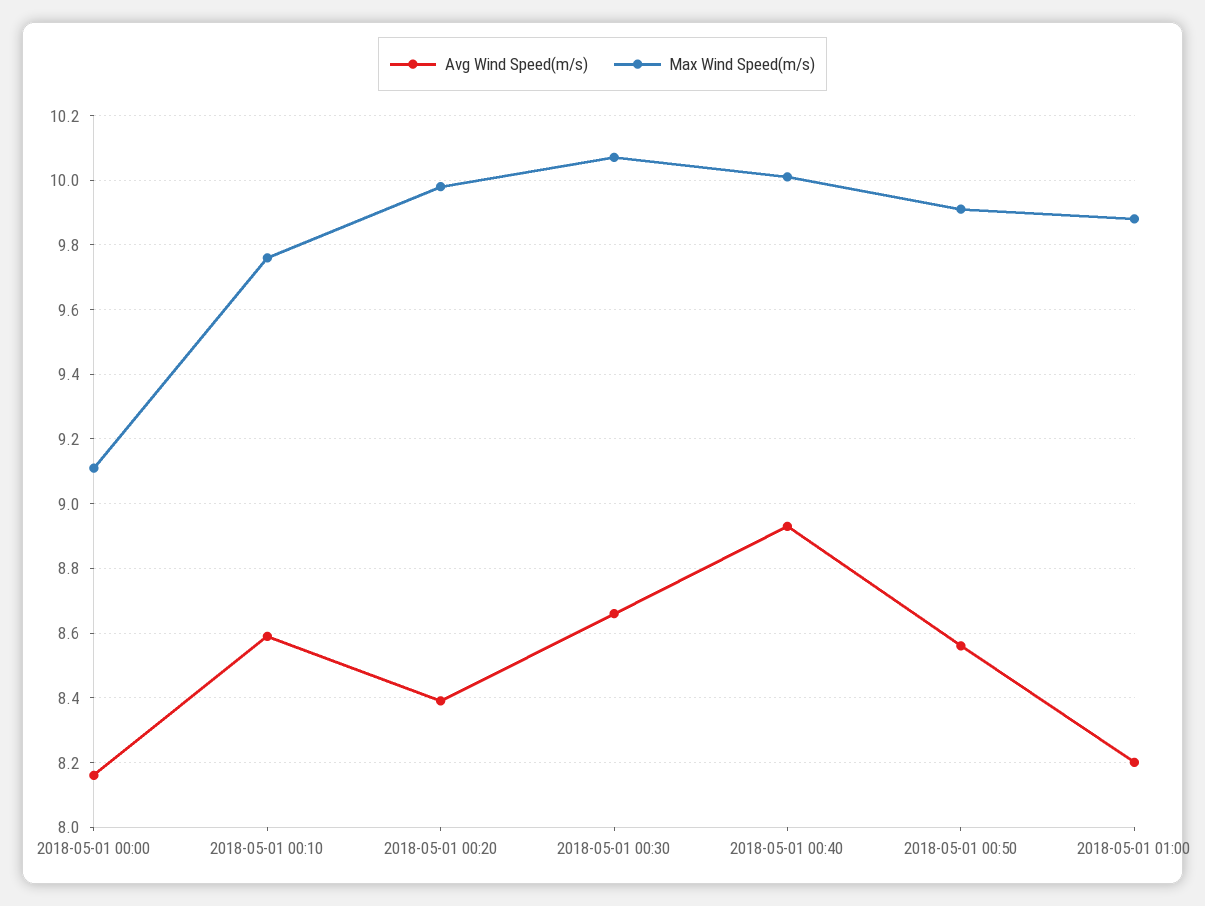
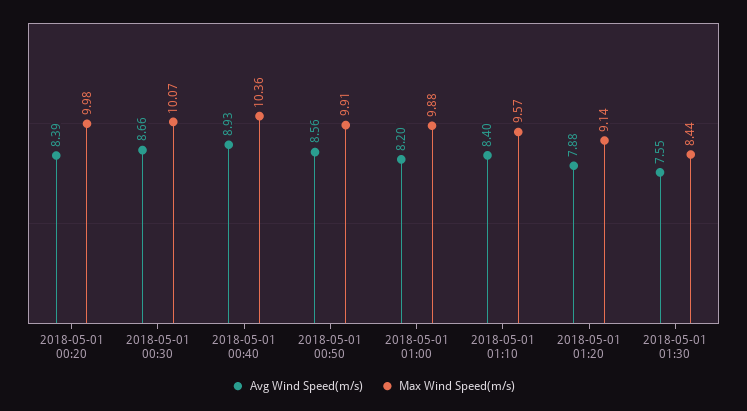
Avg Wind Speed(m/s), 2018-05-01 00:00: 8.15 -> none
Max Wind Speed(m/s), 2018-05-01 00:00: 9.1 -> none
Avg Wind Speed(m/s), 2018-05-01 00:10: 8.6 -> none
Max Wind Speed(m/s), 2018-05-01 00:10: 9.75 -> none
Max Wind Speed(m/s), 2018-05-01 00:40: 10 -> 10.36
Avg Wind Speed(m/s), 2018-05-01 01:10: none -> 8.4
Max Wind Speed(m/s), 2018-05-01 01:10: none -> 9.57
Avg Wind Speed(m/s), 2018-05-01 01:20: none -> 7.88
Max Wind Speed(m/s), 2018-05-01 01:20: none -> 9.14
Avg Wind Speed(m/s), 2018-05-01 01:30: none -> 7.55
Max Wind Speed(m/s), 2018-05-01 01:30: none -> 8.44

